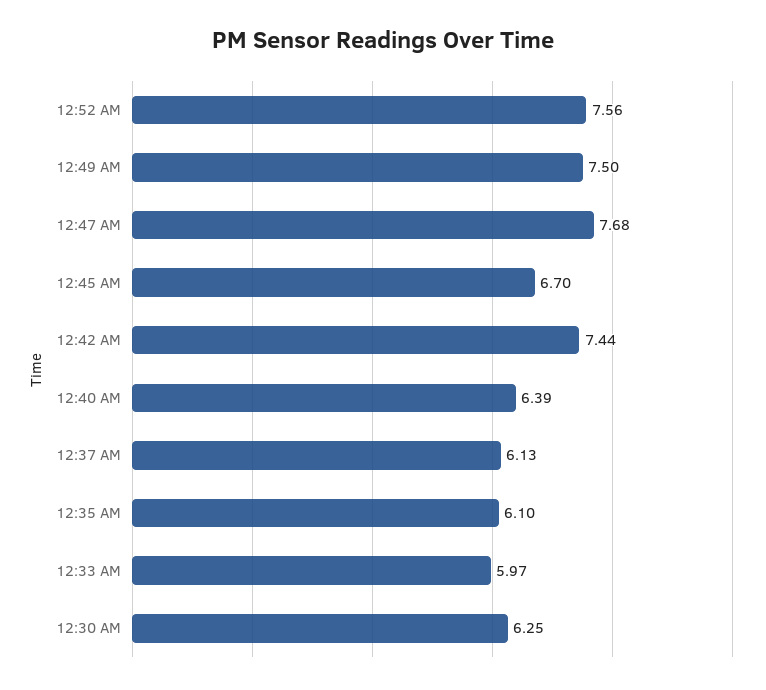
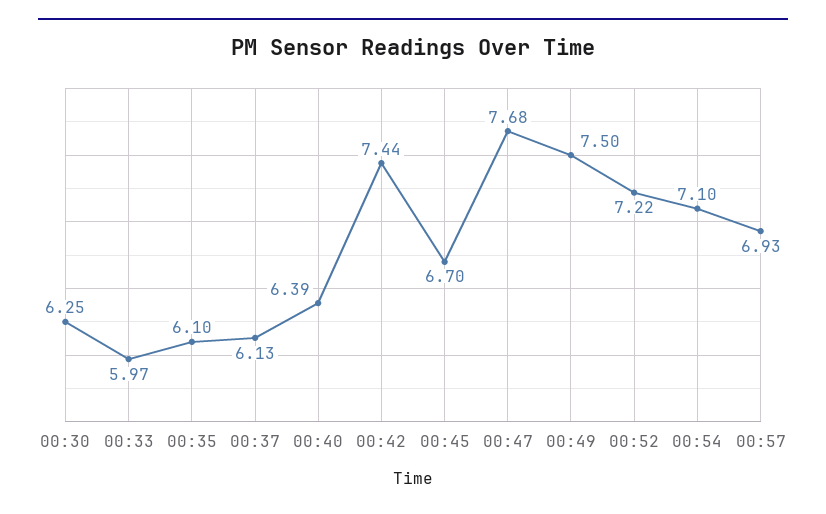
12:52 AM: 7.56 -> 7.22
00:54: none -> 7.1
00:57: none -> 6.93

